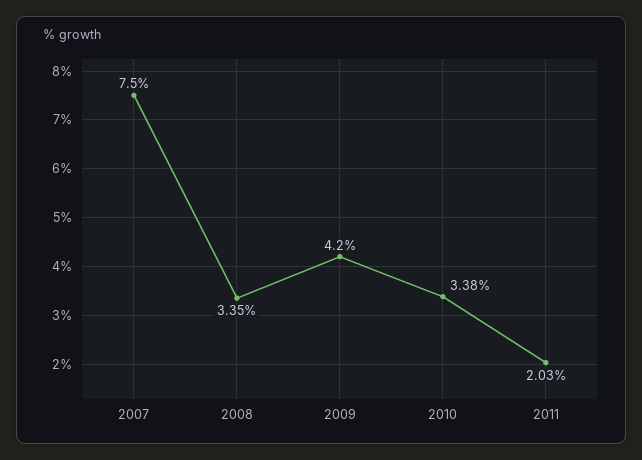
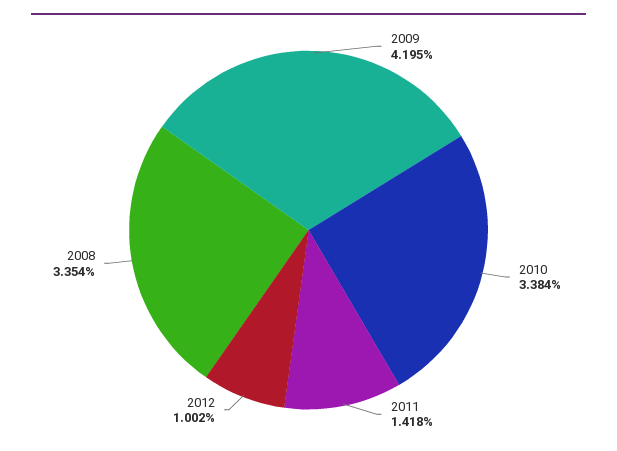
2007: 7.5 -> none
2011: 2.03 -> 1.418
2012: none -> 1.002

